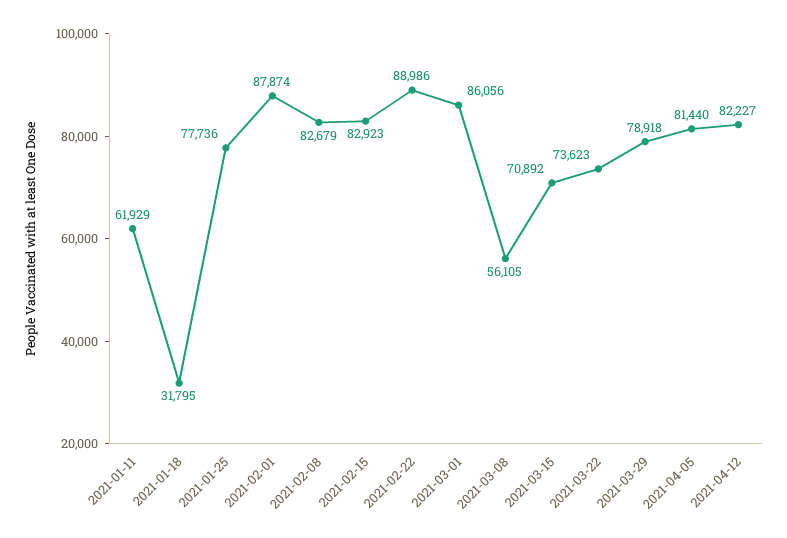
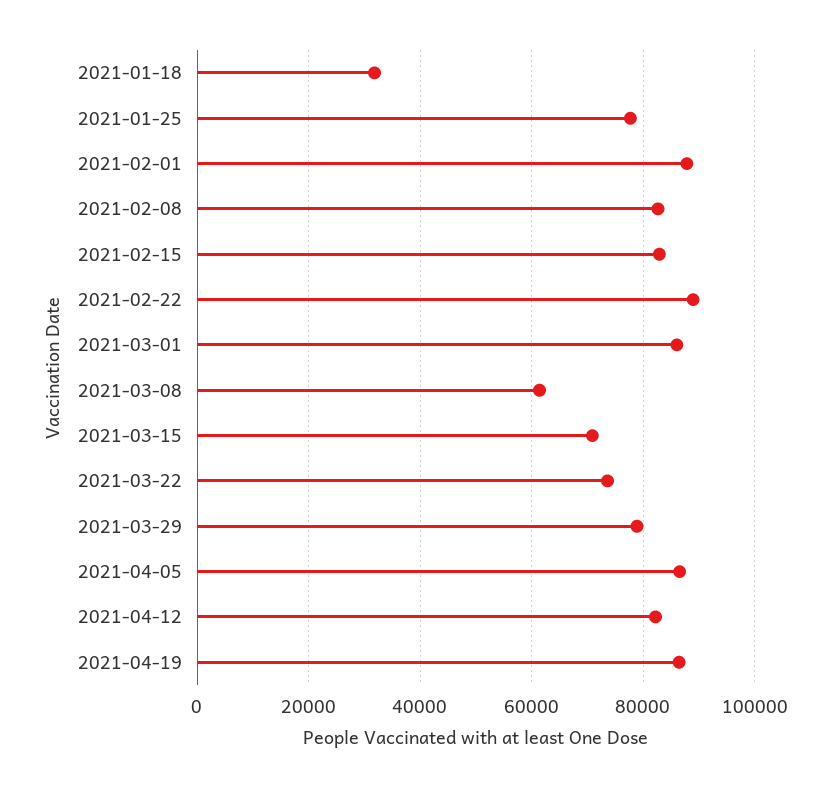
2021-01-11: 61929 -> none
2021-03-08: 56105 -> 62000
2021-04-05: 81440 -> 86000
2021-04-19: none -> 86000

